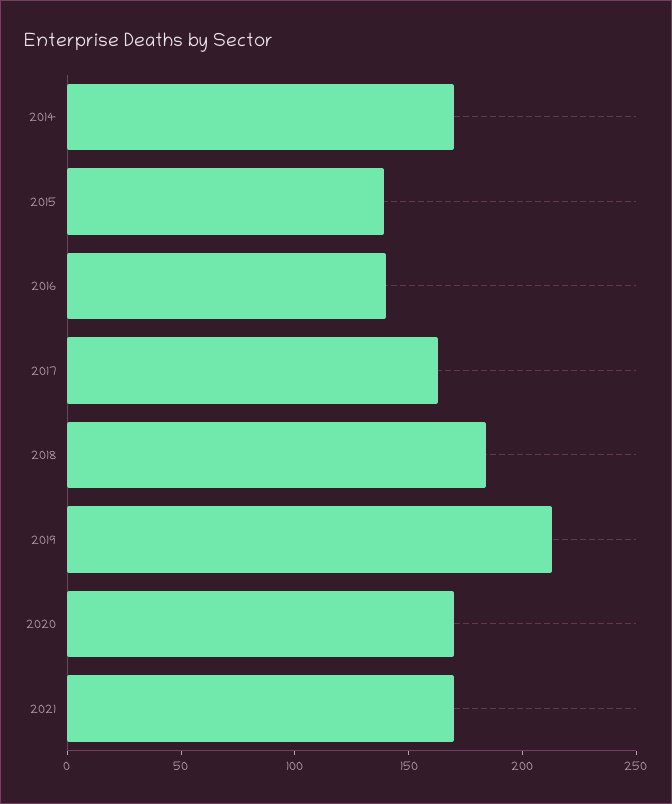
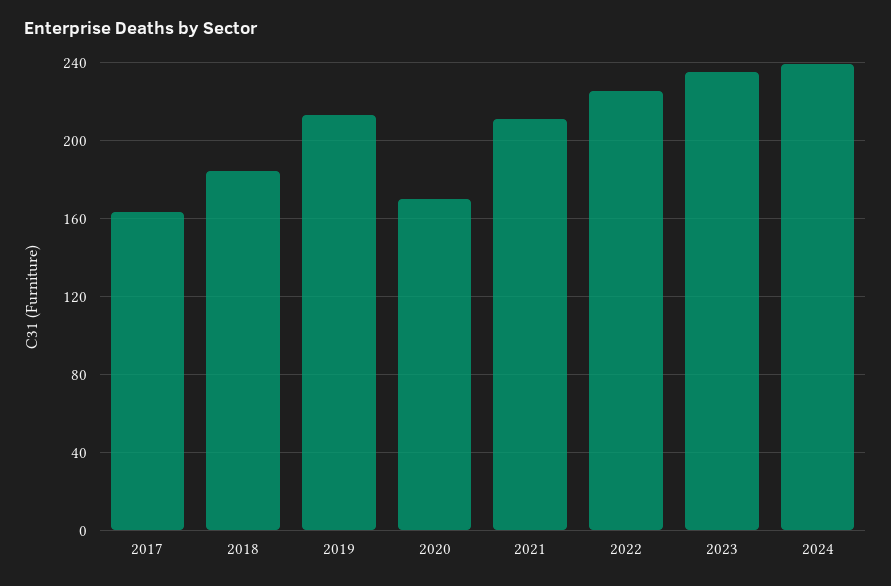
2014: 170 -> none
2015: 140 -> none
2016: 140 -> none
2021: 170 -> 210
2022: none -> 225
2023: none -> 235
2024: none -> 240

